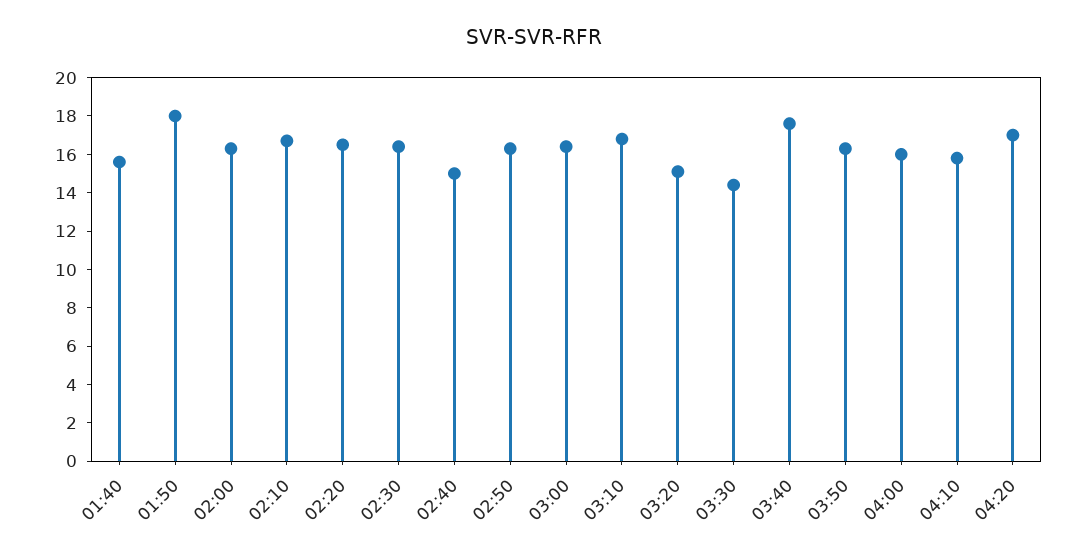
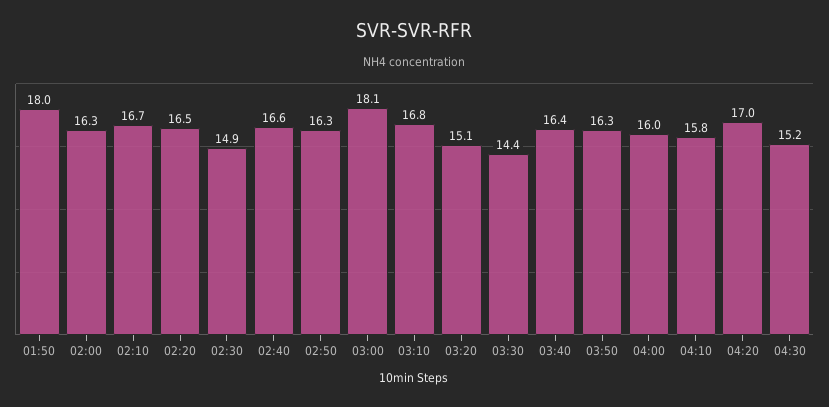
01:40: 15.5 -> none
02:30: 16.5 -> 14.9
02:40: 15 -> 16.6
03:00: 16.5 -> 18.1
03:40: 17.5 -> 16.4
04:30: none -> 15.2

